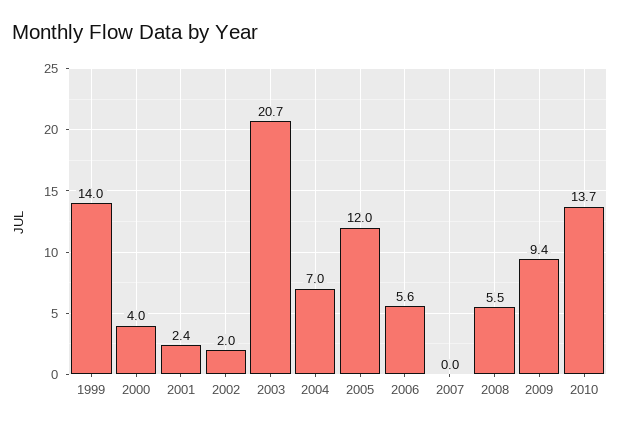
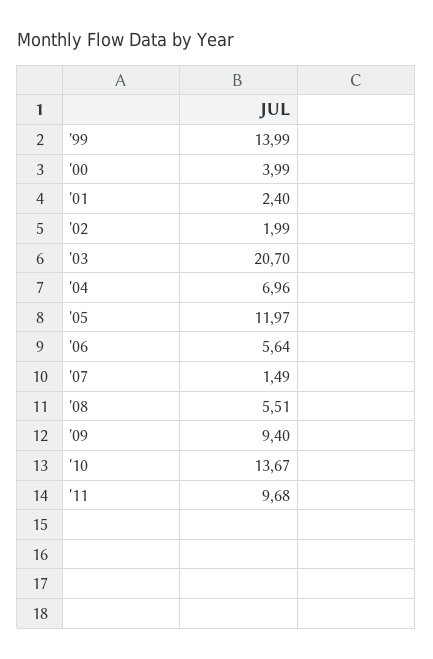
2007: 0 -> 1.49
'11: none -> 9.68

